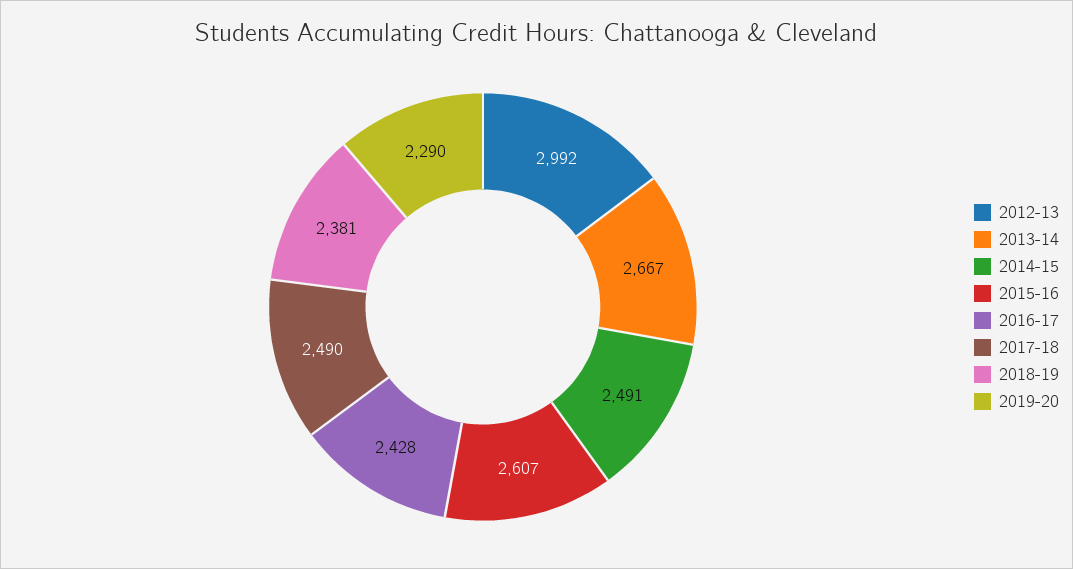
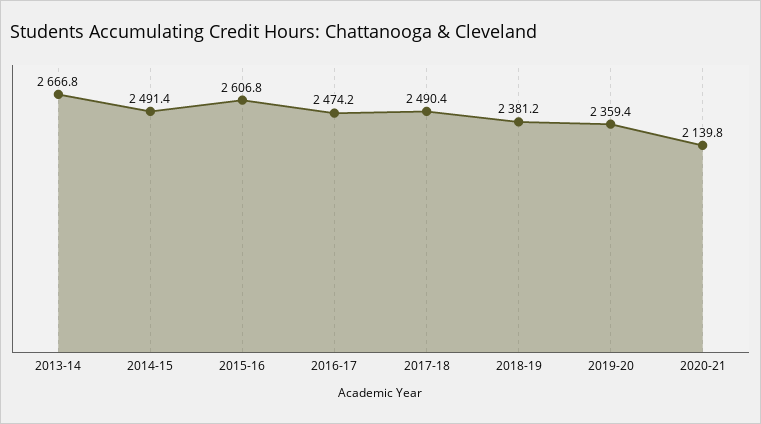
2012-13: 2992 -> none
2016-17: 2428 -> 2474.2
2019-20: 2290 -> 2359.4
2020-21: none -> 2139.8

